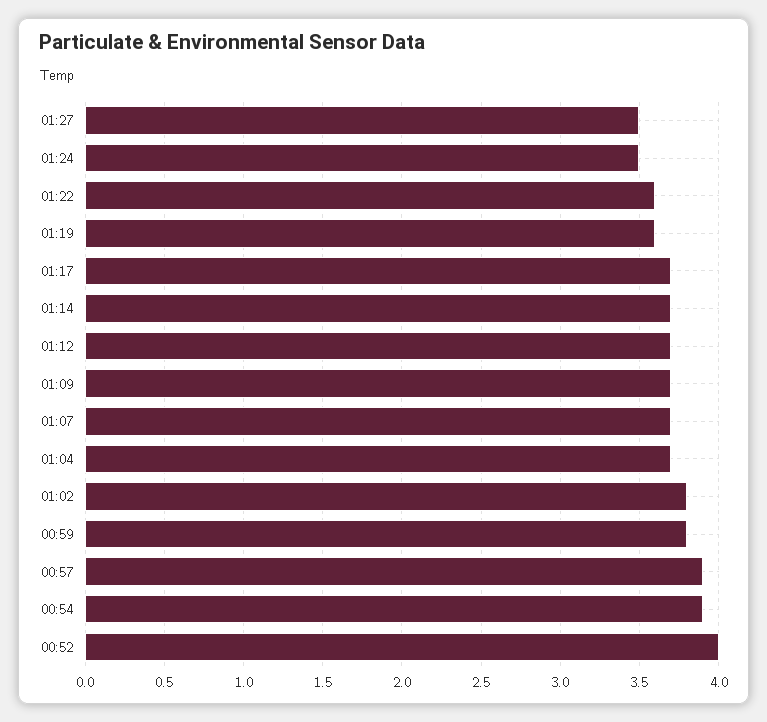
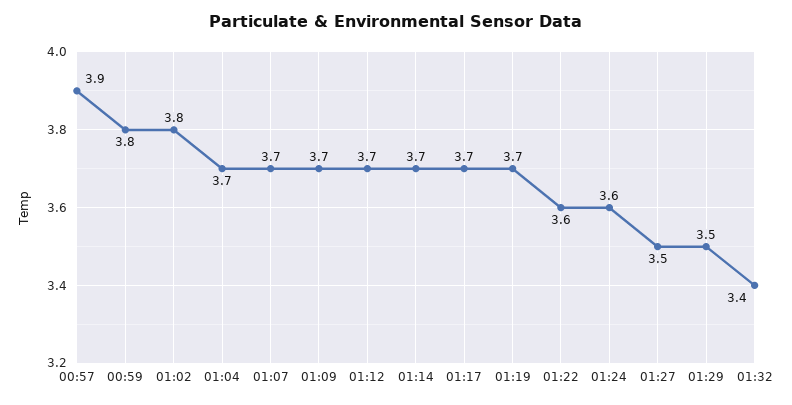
01:24: 3.5 -> 3.6
01:19: 3.6 -> 3.7
00:54: 3.9 -> none
00:52: 4 -> none
01:29: none -> 3.5
01:32: none -> 3.4

